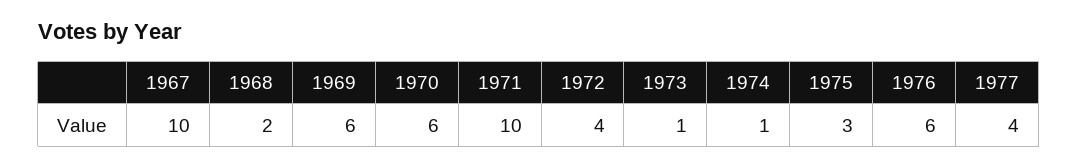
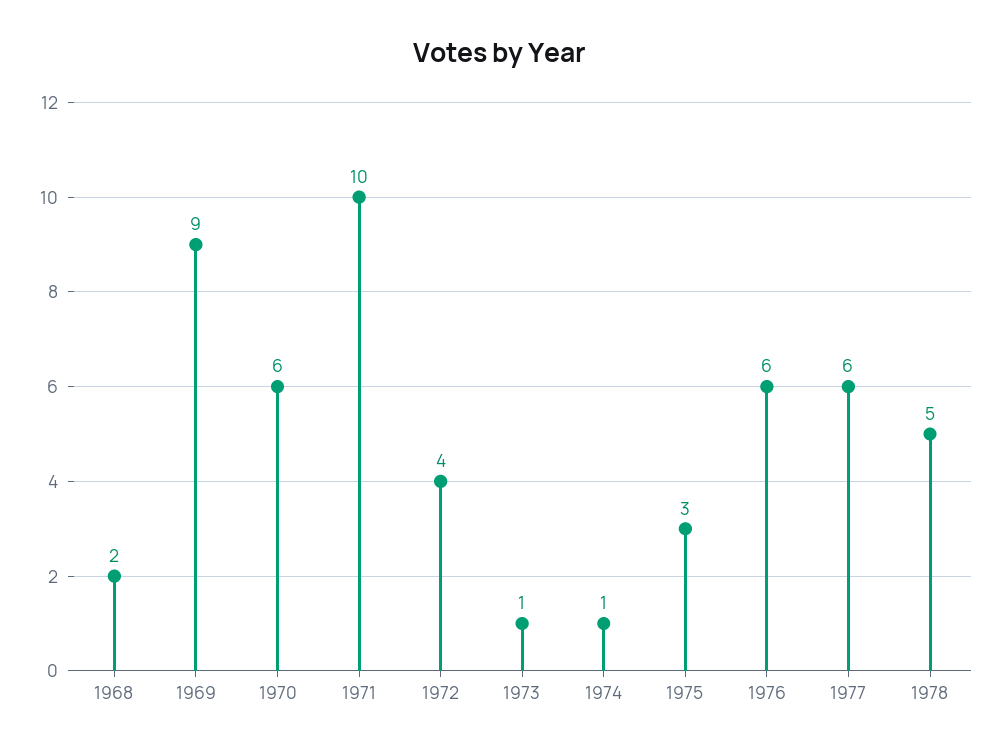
1967: 10 -> none
1969: 6 -> 9
1977: 4 -> 6
1978: none -> 5

